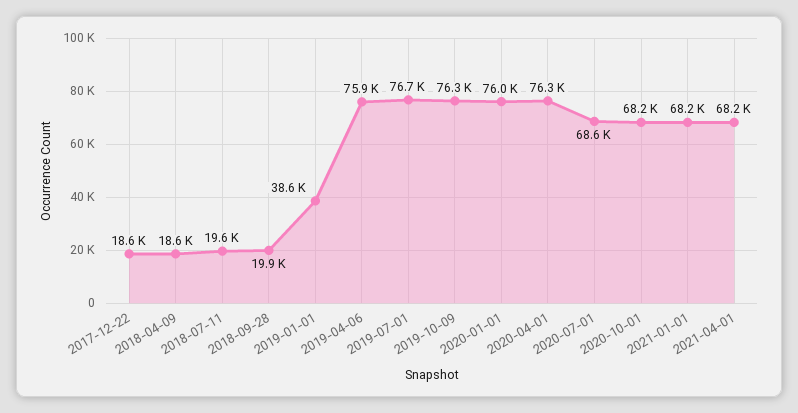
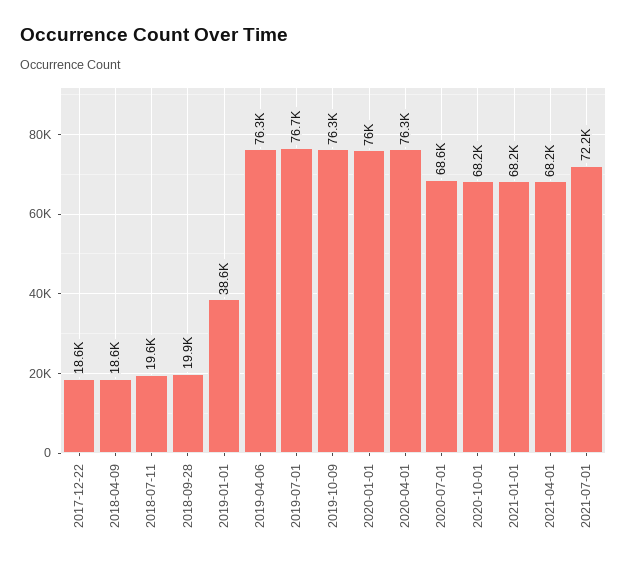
2019-04-06: 75900 -> 76300
2021-07-01: none -> 72200

